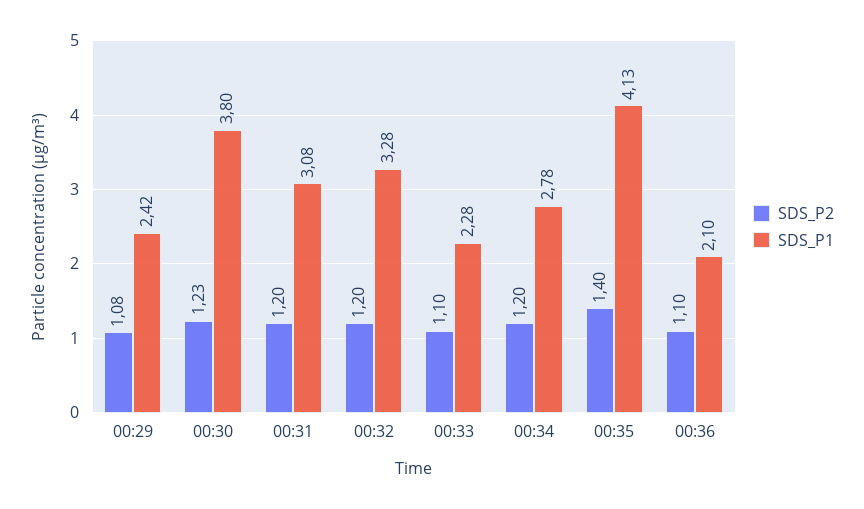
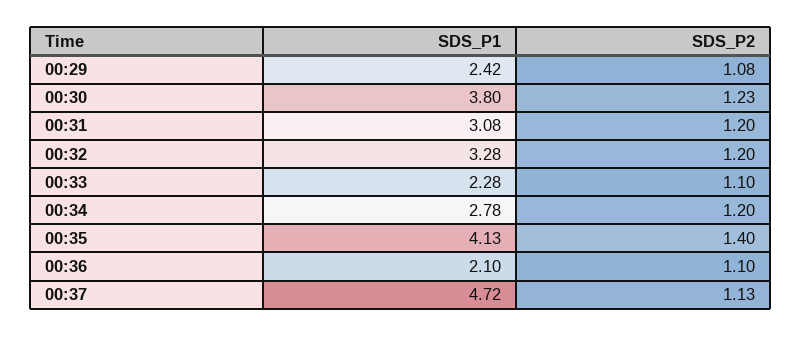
SDS_P1, 00:37: none -> 4.72
SDS_P2, 00:37: none -> 1.13

